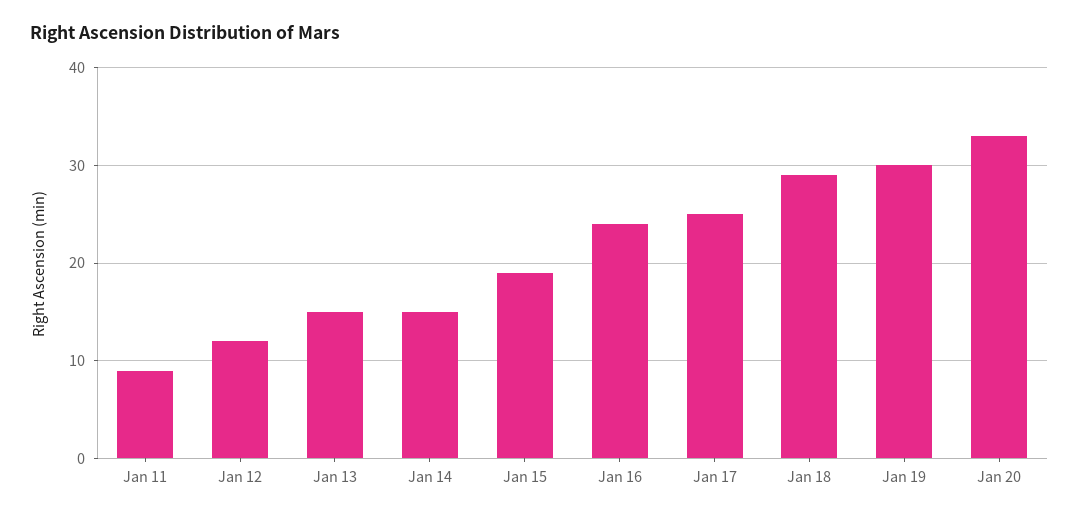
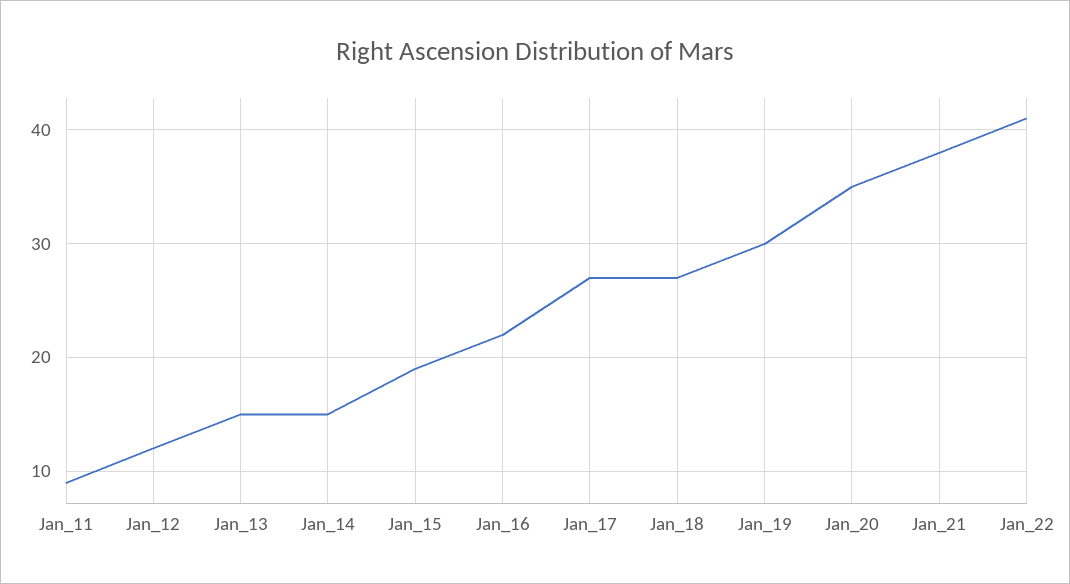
Jan 16: 24 -> 22
Jan 17: 25 -> 27
Jan 18: 29 -> 27
Jan 20: 33 -> 35
Jan_21: none -> 38
Jan_22: none -> 41

